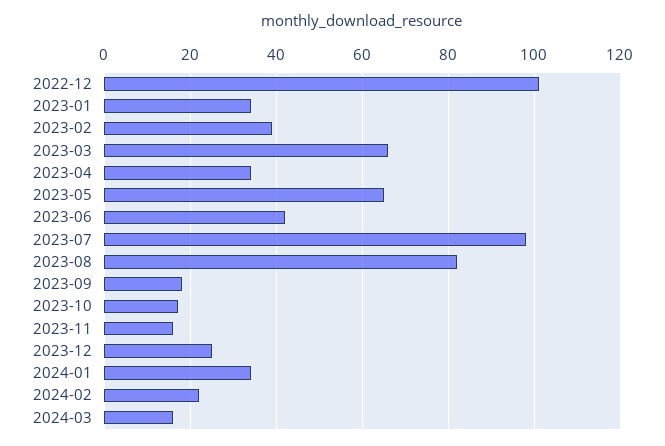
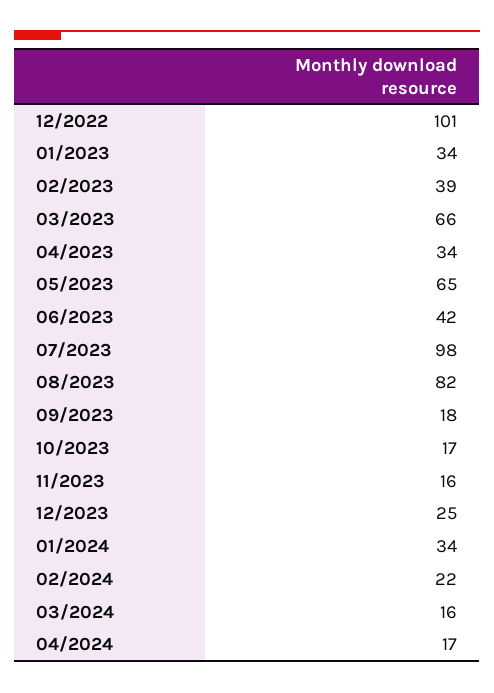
04/2024: none -> 17

